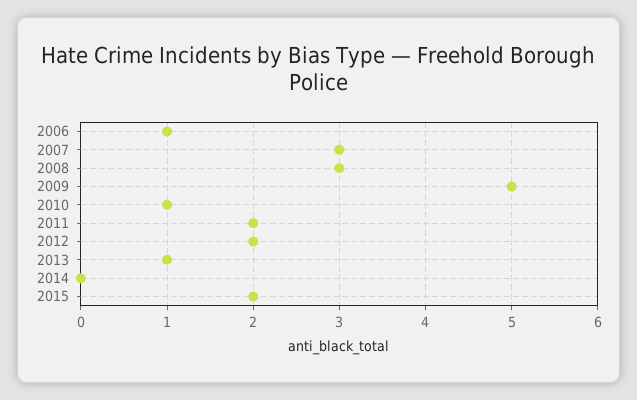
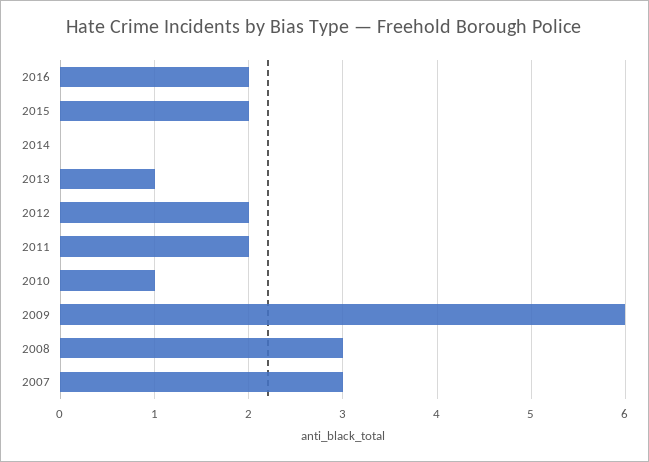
2006: 1 -> none
2009: 5 -> 6
2016: none -> 2

